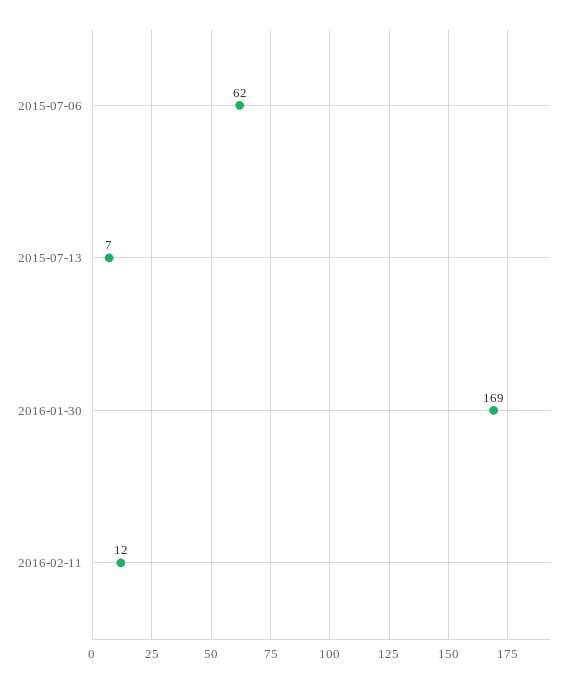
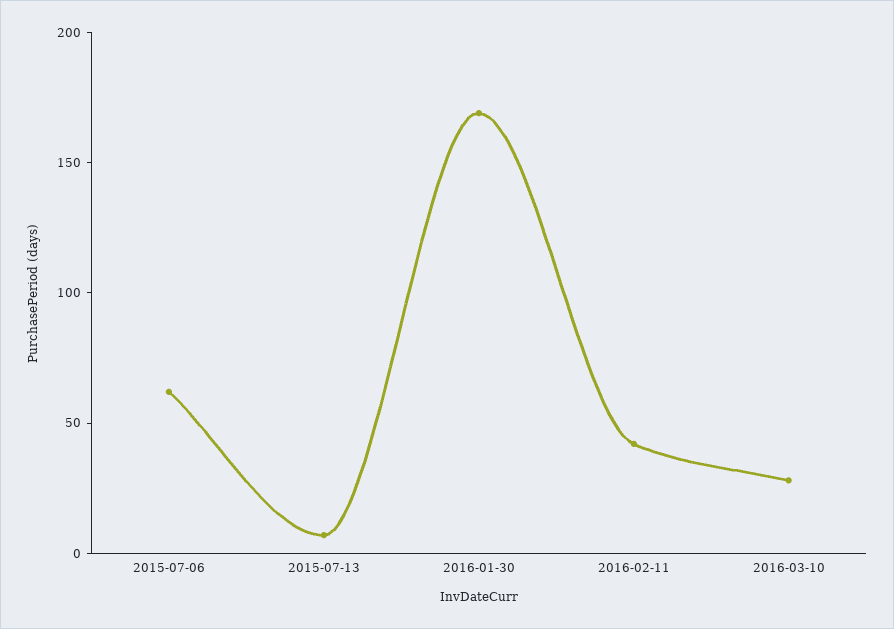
2016-02-11: 12 -> 40
2016-03-10: none -> 30

